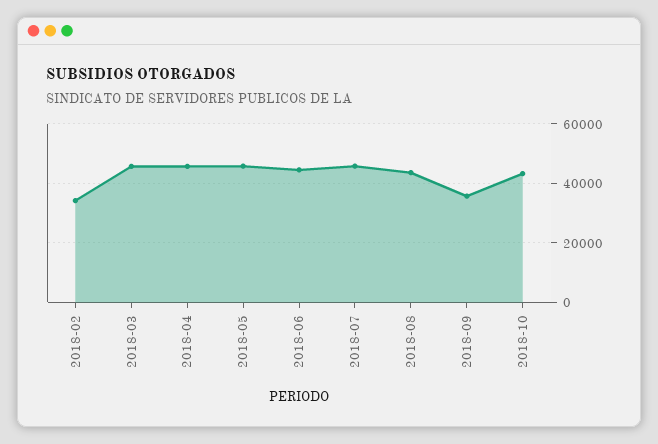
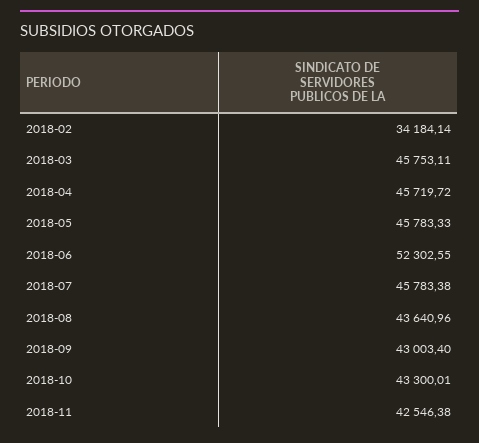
2018-06: 45000 -> 52302.55
2018-09: 35000 -> 43003.4
2018-11: none -> 42546.38

